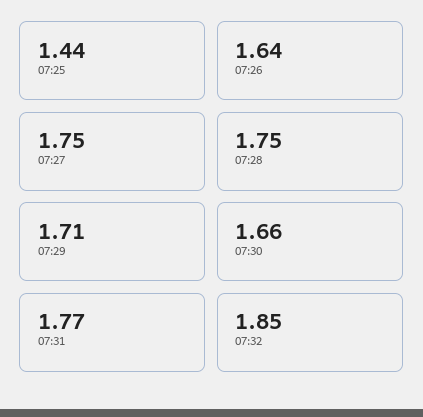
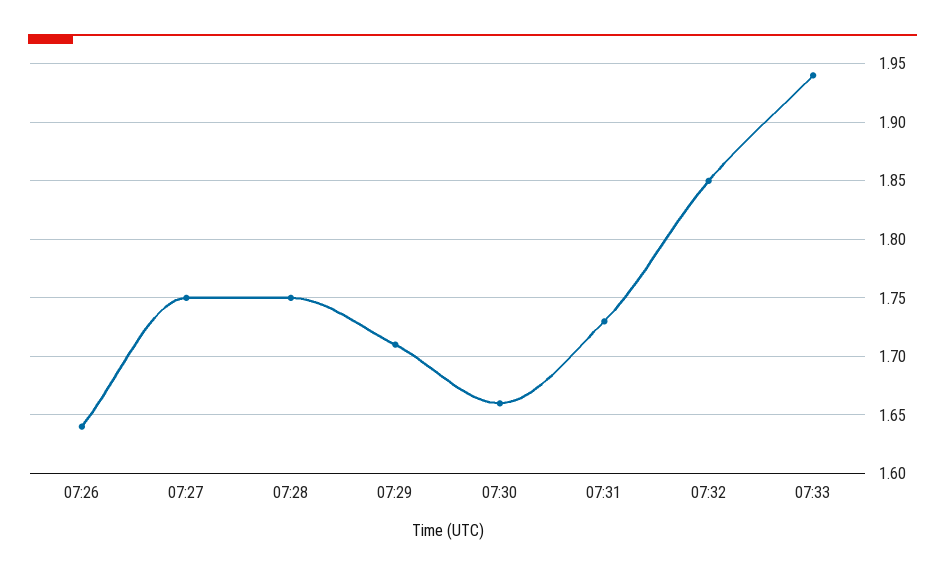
07:25: 1.44 -> none
07:31: 1.77 -> 1.73
07:33: none -> 1.94

